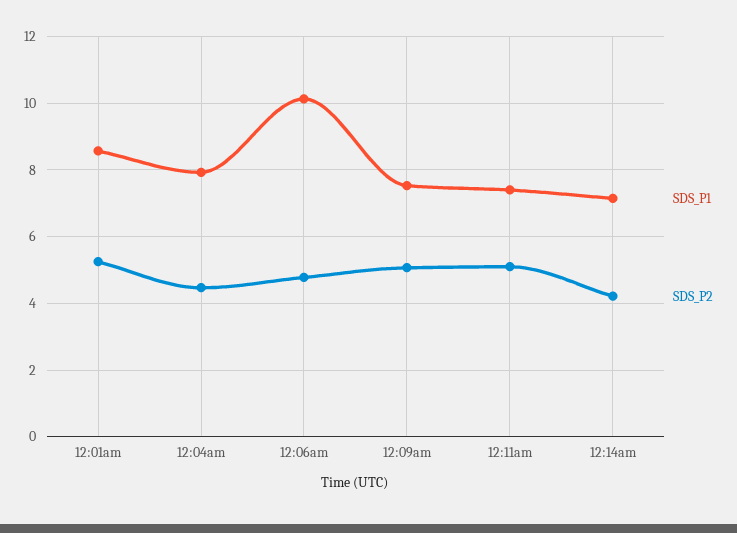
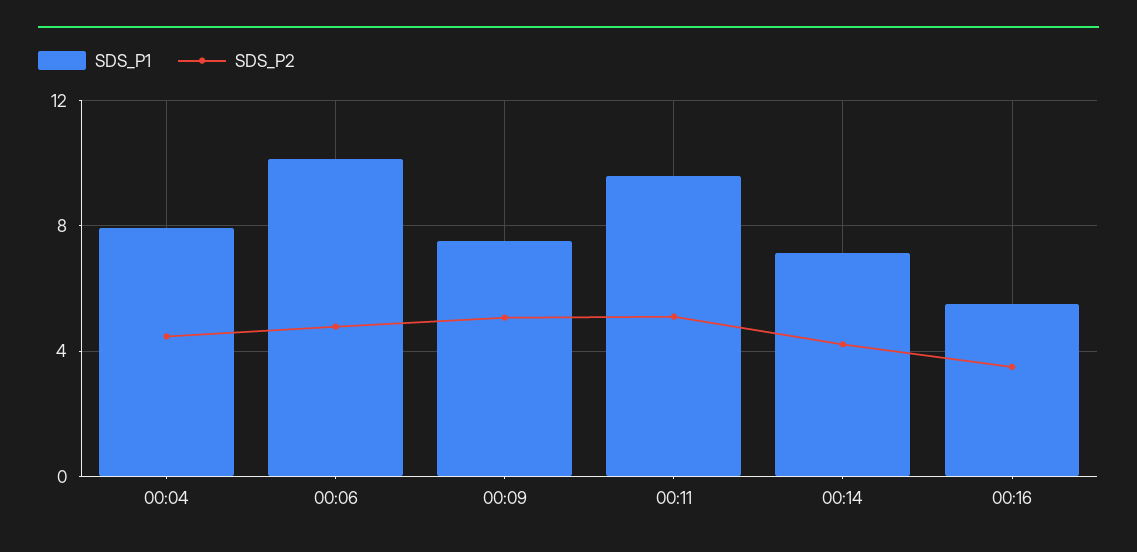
SDS_P1, 12:01am: 8.6 -> none
SDS_P2, 12:01am: 5.2 -> none
SDS_P1, 12:11am: 7.4 -> 9.5
SDS_P1, 00:16: none -> 5.5
SDS_P2, 00:16: none -> 3.5

